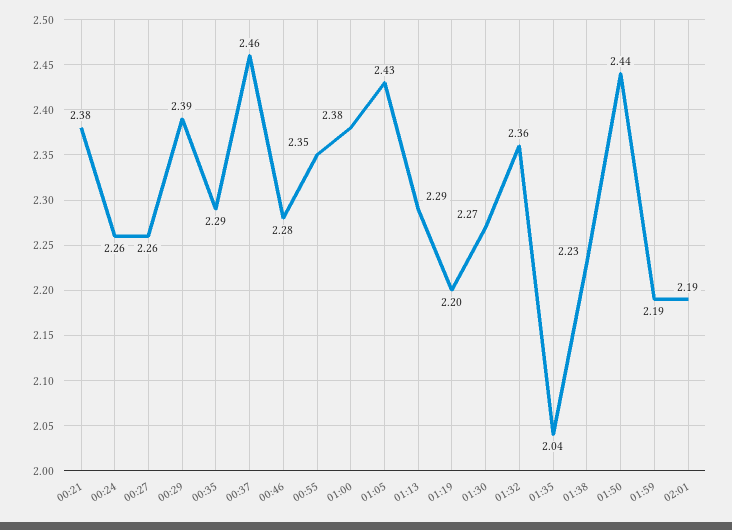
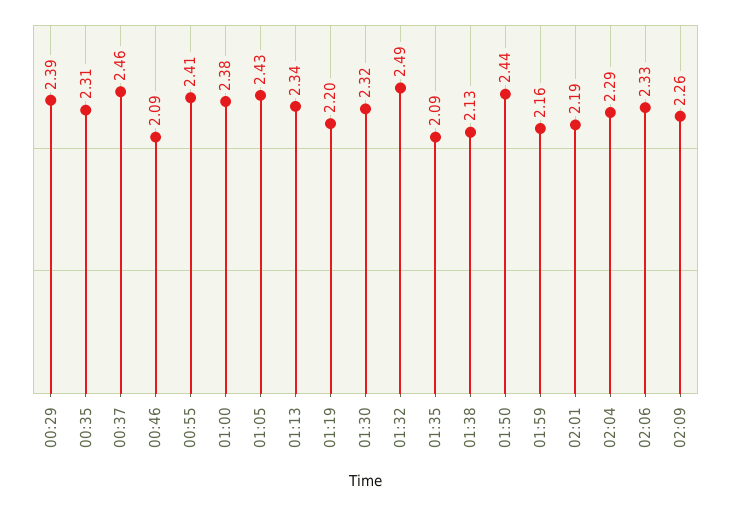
00:21: 2.38 -> none
00:24: 2.26 -> none
00:27: 2.26 -> none
00:35: 2.29 -> 2.31
00:46: 2.28 -> 2.09
00:55: 2.35 -> 2.41
01:13: 2.29 -> 2.34
01:30: 2.27 -> 2.32
01:32: 2.36 -> 2.49
01:35: 2.04 -> 2.09
01:38: 2.23 -> 2.13
01:59: 2.19 -> 2.16
02:04: none -> 2.29
02:06: none -> 2.33
02:09: none -> 2.26

